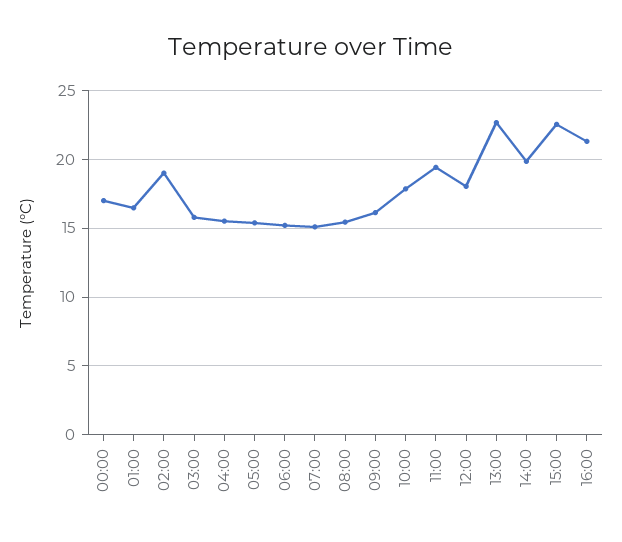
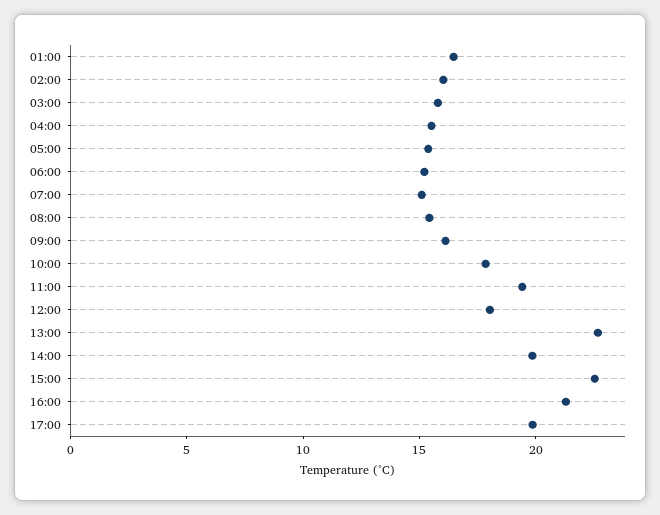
00:00: 17 -> none
02:00: 19 -> 16
17:00: none -> 20

